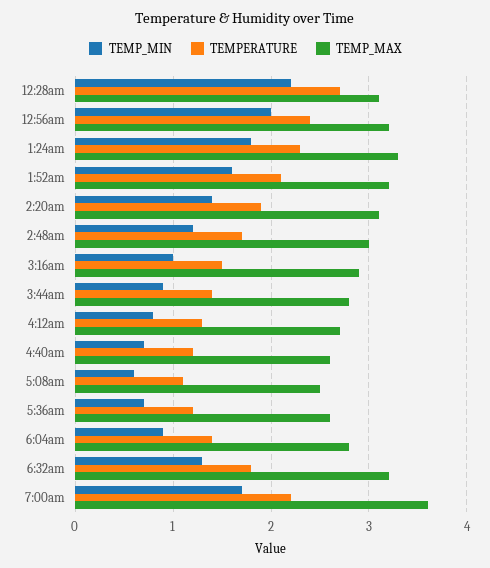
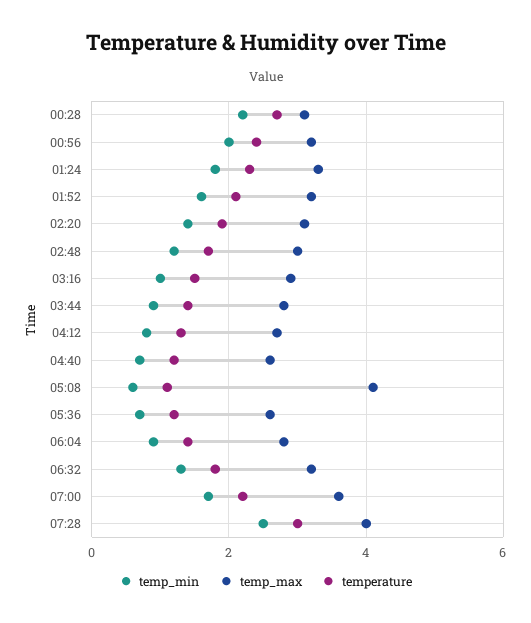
TEMP_MAX, 5:08am: 2.5 -> 4
TEMP_MIN, 07:28: none -> 2.5
TEMP_MAX, 07:28: none -> 4
TEMPERATURE, 07:28: none -> 3

